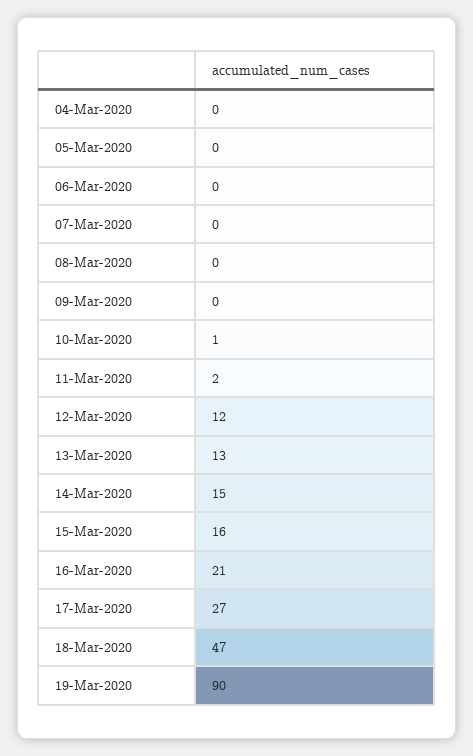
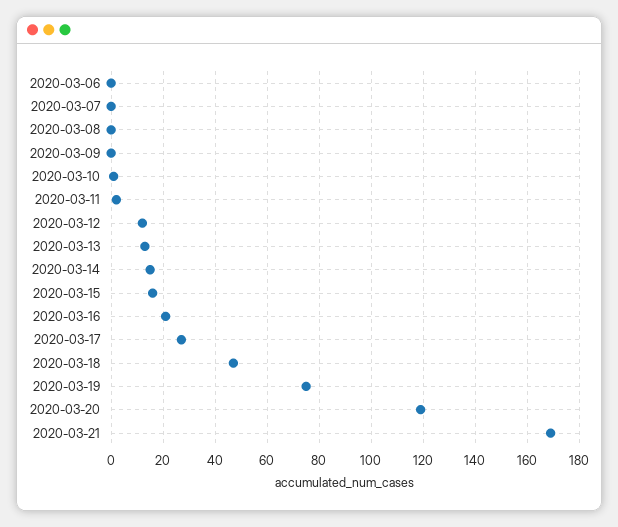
04-Mar-2020: 0 -> none
05-Mar-2020: 0 -> none
19-Mar-2020: 90 -> 75
2020-03-20: none -> 120
2020-03-21: none -> 170

